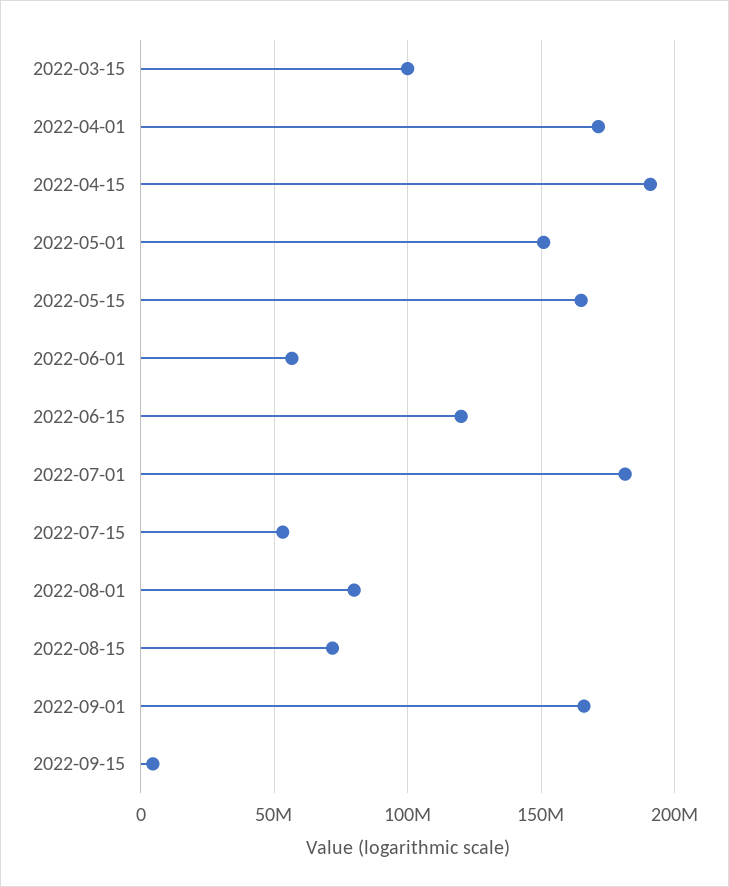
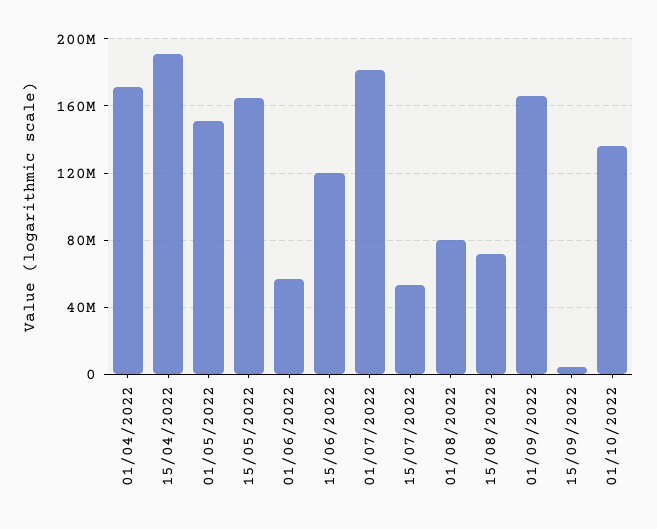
2022-03-15: 100000000 -> none
01/10/2022: none -> 135000000

